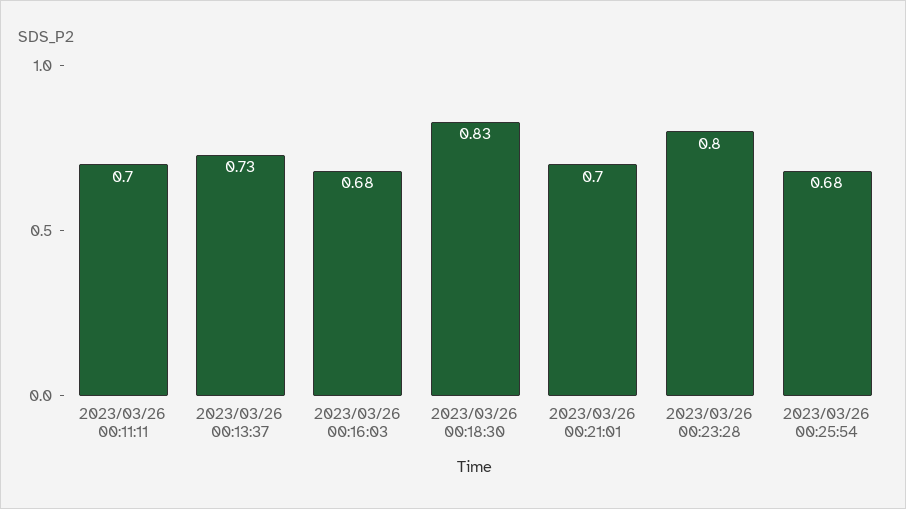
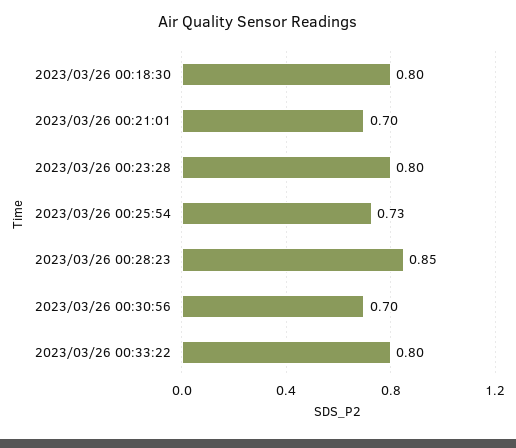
2023/03/26 00:11:11: 0.7 -> none
2023/03/26 00:13:37: 0.73 -> none
2023/03/26 00:16:03: 0.68 -> none
2023/03/26 00:18:30: 0.83 -> 0.8
2023/03/26 00:25:54: 0.68 -> 0.73
2023/03/26 00:28:23: none -> 0.85
2023/03/26 00:30:56: none -> 0.7
2023/03/26 00:33:22: none -> 0.8

